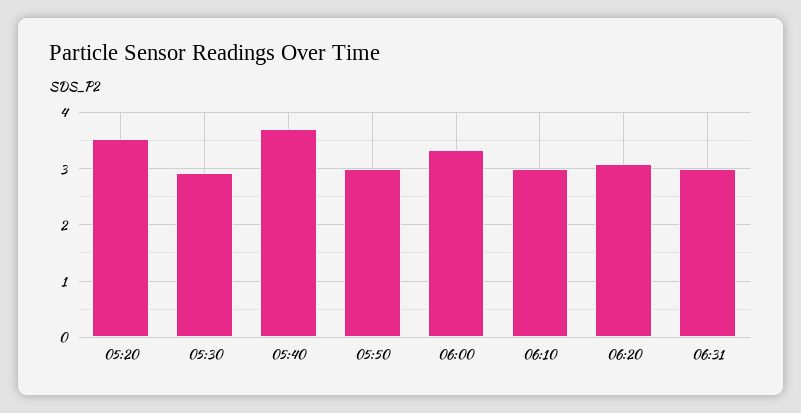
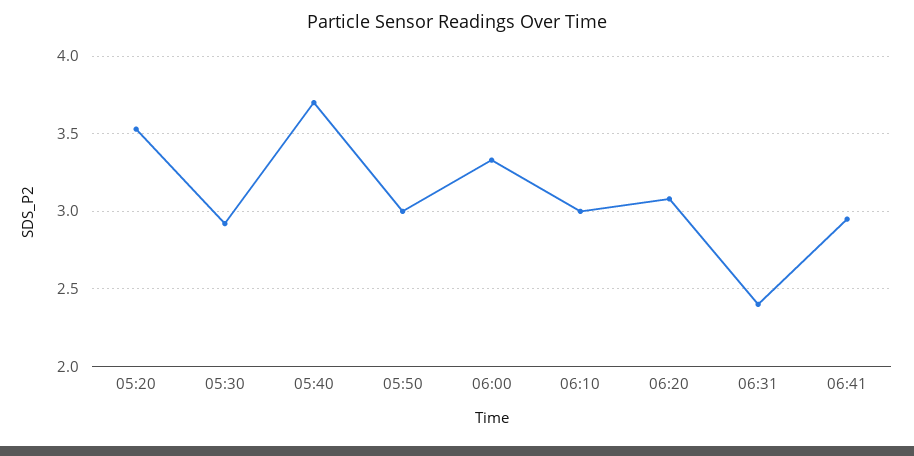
06:31: 3 -> 2.4
06:41: none -> 2.95

